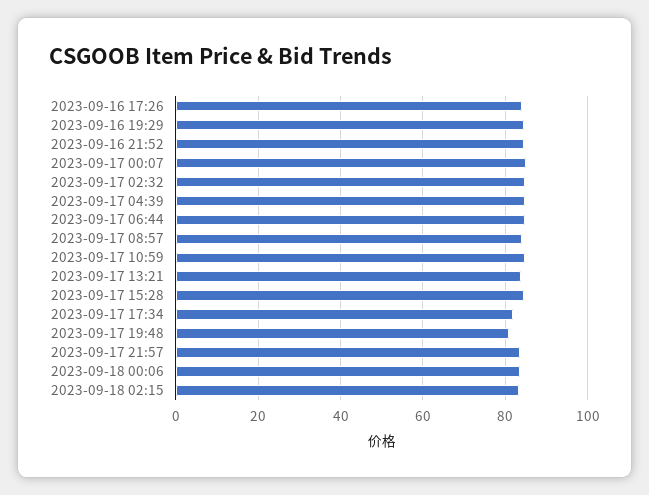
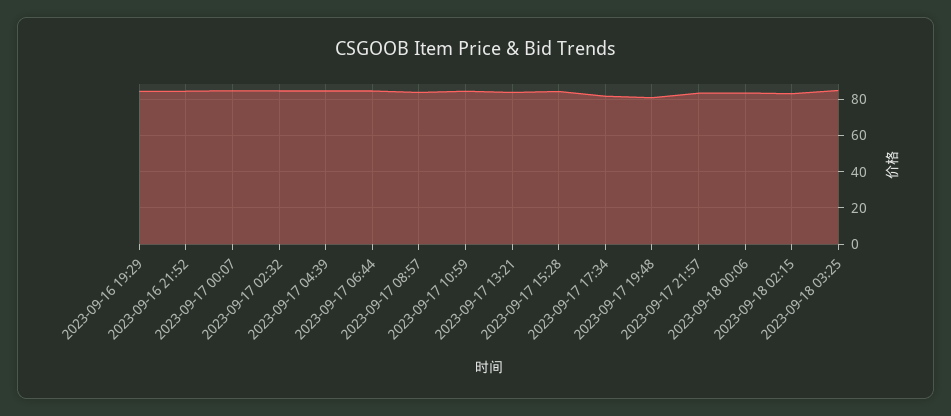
2023-09-16 17:26: 84 -> none
2023-09-18 03:25: none -> 85

